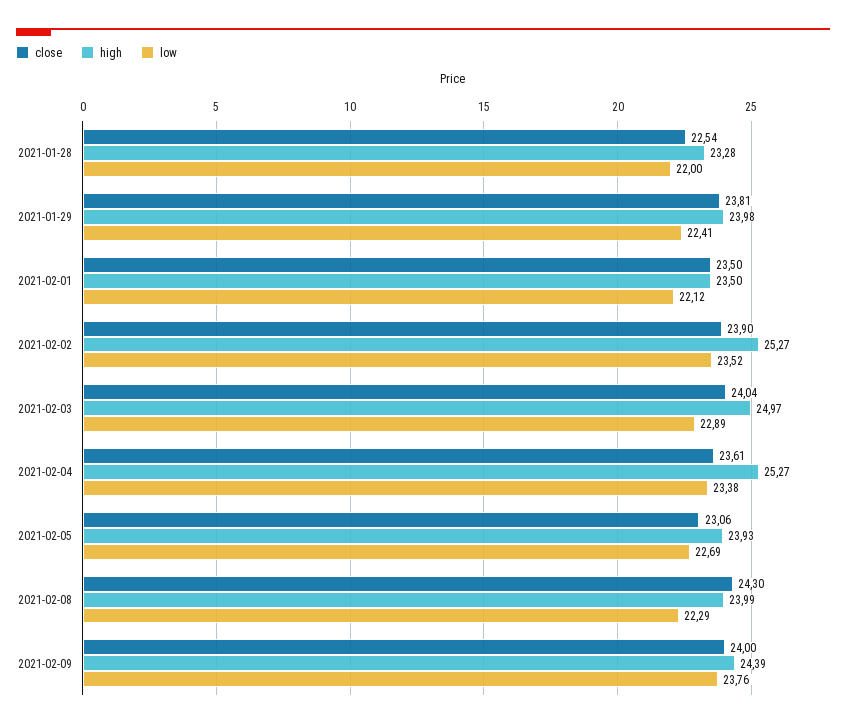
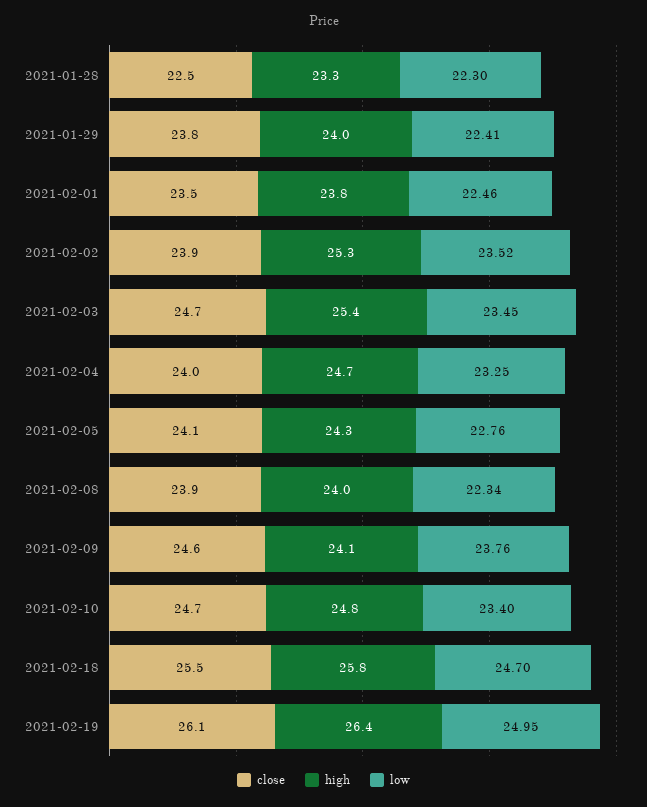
low, 2021-01-28: 22 -> 22.3
high, 2021-02-01: 23.5 -> 23.8
low, 2021-02-01: 22.12 -> 22.46
close, 2021-02-03: 24.04 -> 24.7
high, 2021-02-03: 24.97 -> 25.4
low, 2021-02-03: 22.89 -> 23.45
close, 2021-02-04: 23.61 -> 24
high, 2021-02-04: 25.27 -> 24.7
low, 2021-02-04: 23.38 -> 23.25
close, 2021-02-05: 23.06 -> 24.1
high, 2021-02-05: 23.93 -> 24.3
low, 2021-02-05: 22.69 -> 22.76
close, 2021-02-08: 24.3 -> 23.9
low, 2021-02-08: 22.29 -> 22.34
close, 2021-02-09: 24 -> 24.6
high, 2021-02-09: 24.39 -> 24.1
close, 2021-02-10: none -> 24.7
high, 2021-02-10: none -> 24.8
low, 2021-02-10: none -> 23.4
close, 2021-02-18: none -> 25.5
high, 2021-02-18: none -> 25.8
low, 2021-02-18: none -> 24.7
close, 2021-02-19: none -> 26.1
high, 2021-02-19: none -> 26.4
low, 2021-02-19: none -> 24.95

